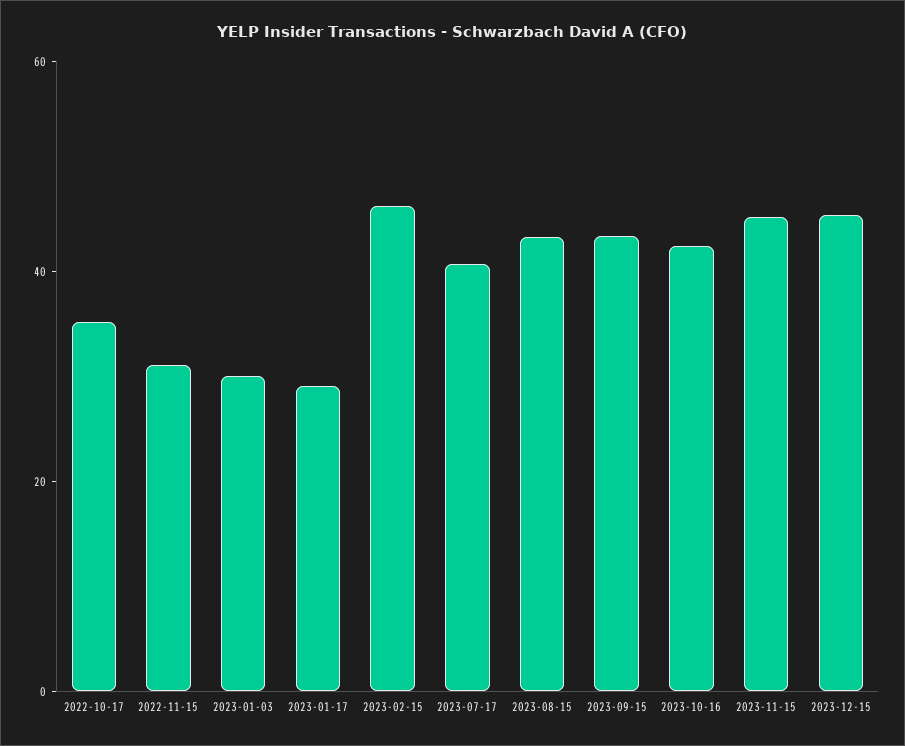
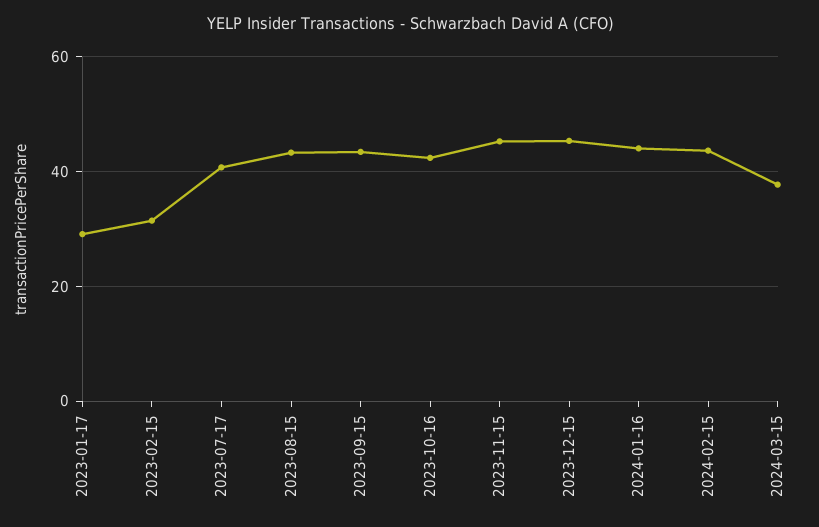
2022-10-17: 35 -> none
2022-11-15: 30 -> none
2023-01-03: 30 -> none
2023-02-15: 45 -> 32
2024-01-16: none -> 44
2024-02-15: none -> 44
2024-03-15: none -> 38

